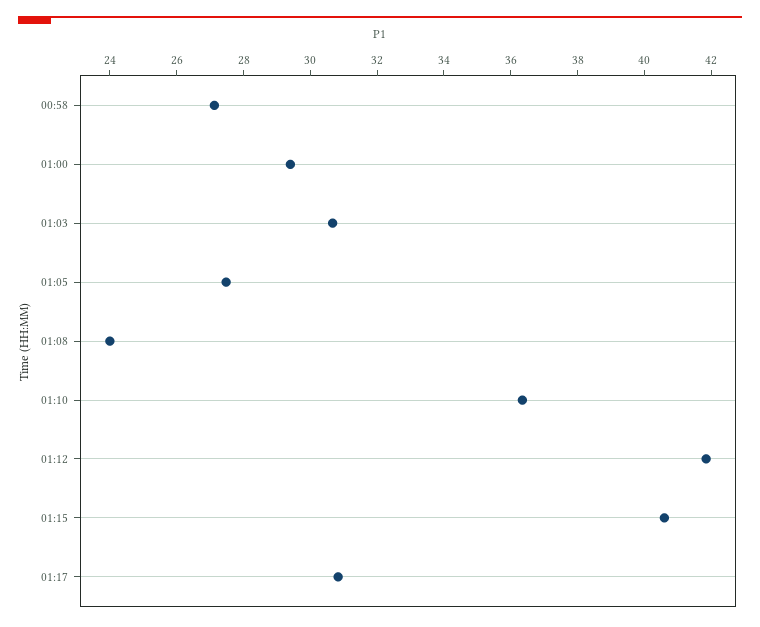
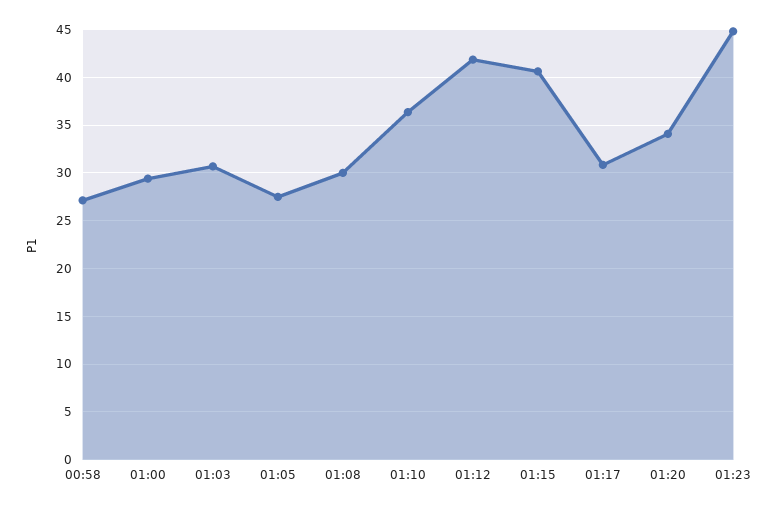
01:08: 24 -> 30
01:20: none -> 34
01:23: none -> 45

